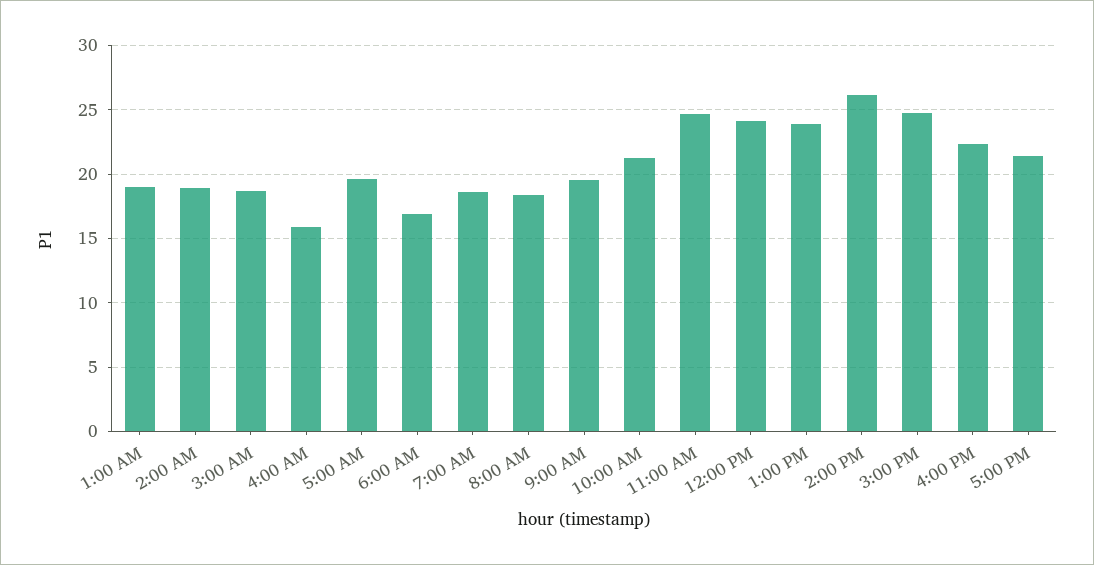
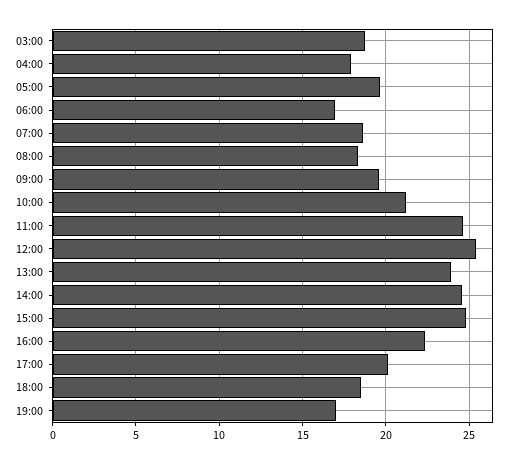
1:00 AM: 19 -> none
2:00 AM: 19 -> none
4:00 AM: 16 -> 18
12:00 PM: 24 -> 25.5
2:00 PM: 26 -> 24.5
5:00 PM: 21.5 -> 20
18:00: none -> 18.5
19:00: none -> 17

